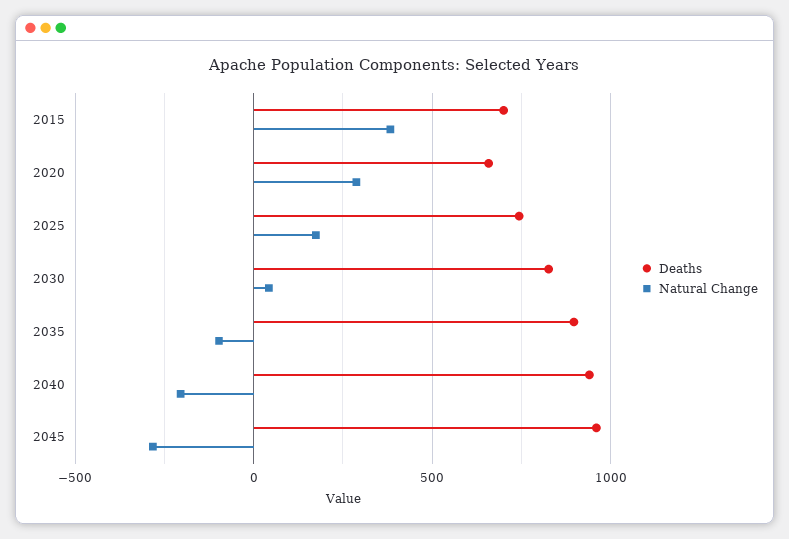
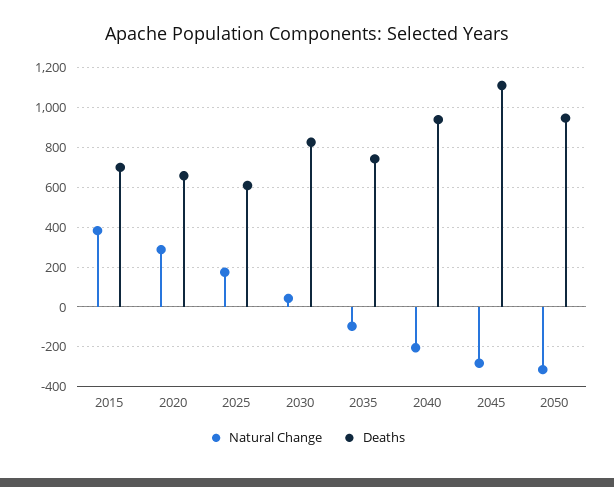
Deaths, 2025: 750 -> 600
Deaths, 2035: 900 -> 750
Deaths, 2045: 950 -> 1100
Natural Change, 2050: none -> -300
Deaths, 2050: none -> 950

